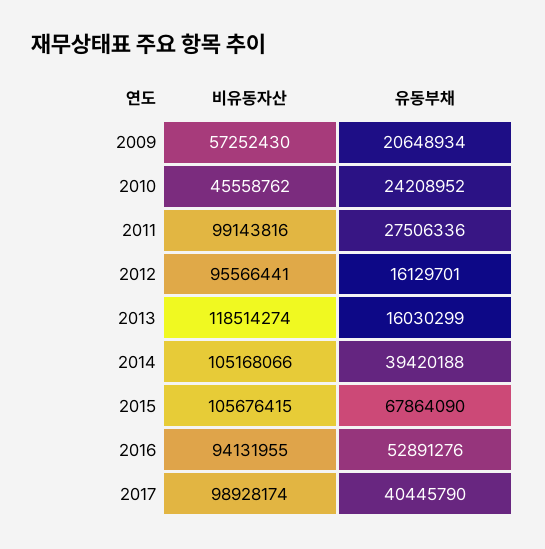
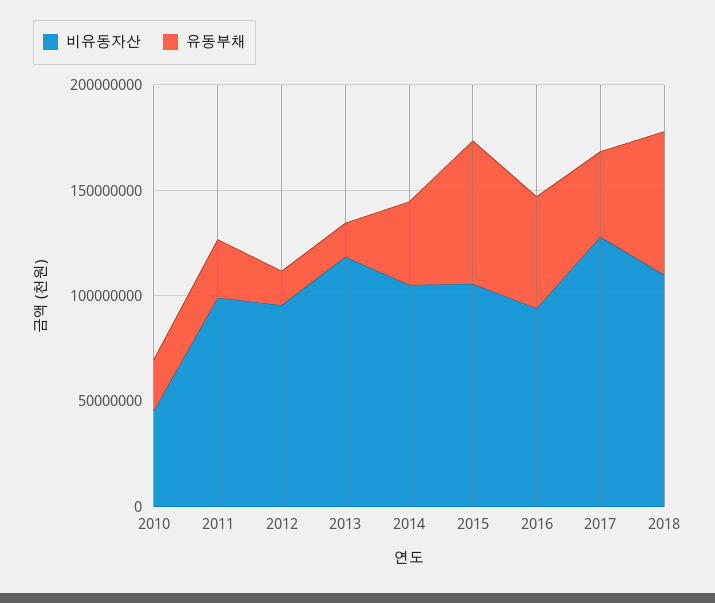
비유동자산, 2009: 57252430 -> none
유동부채, 2009: 20648934 -> none
비유동자산, 2017: 98928174 -> 130000000
비유동자산, 2018: none -> 110000000
유동부채, 2018: none -> 70000000

